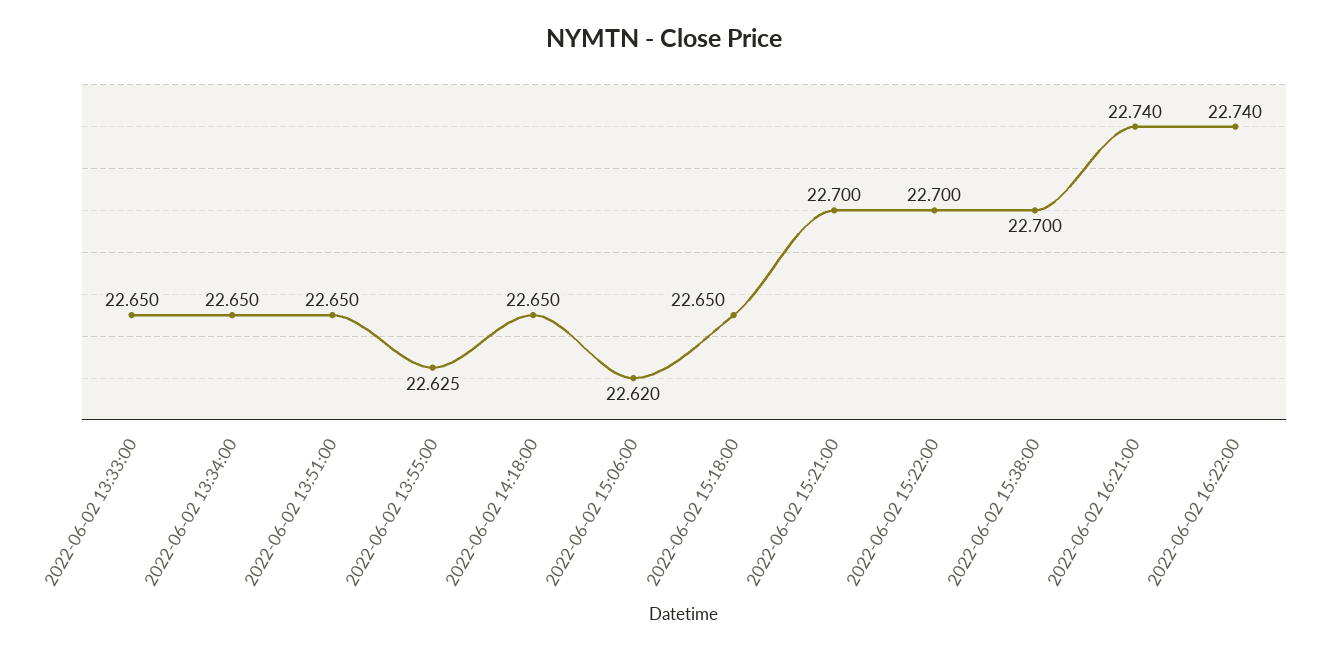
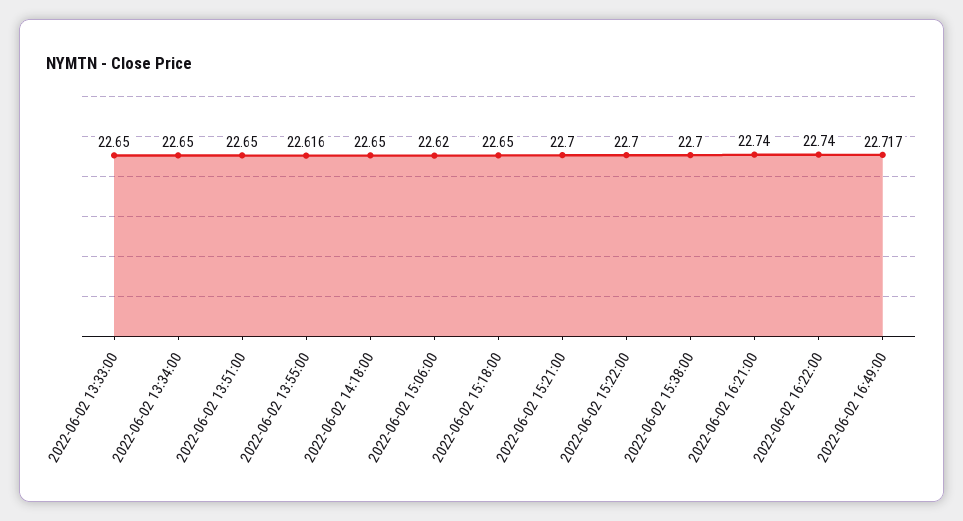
2022-06-02 13:55:00: 22.625 -> 22.616
2022-06-02 16:49:00: none -> 22.717

